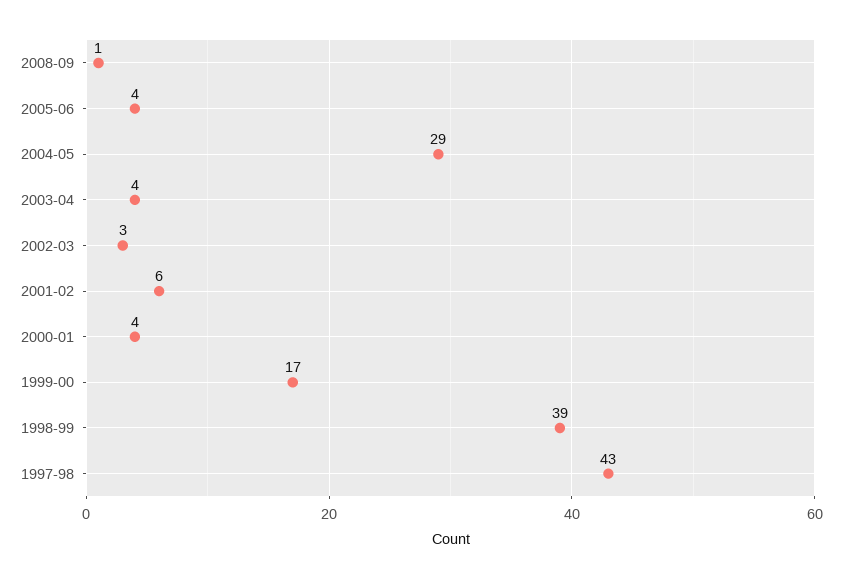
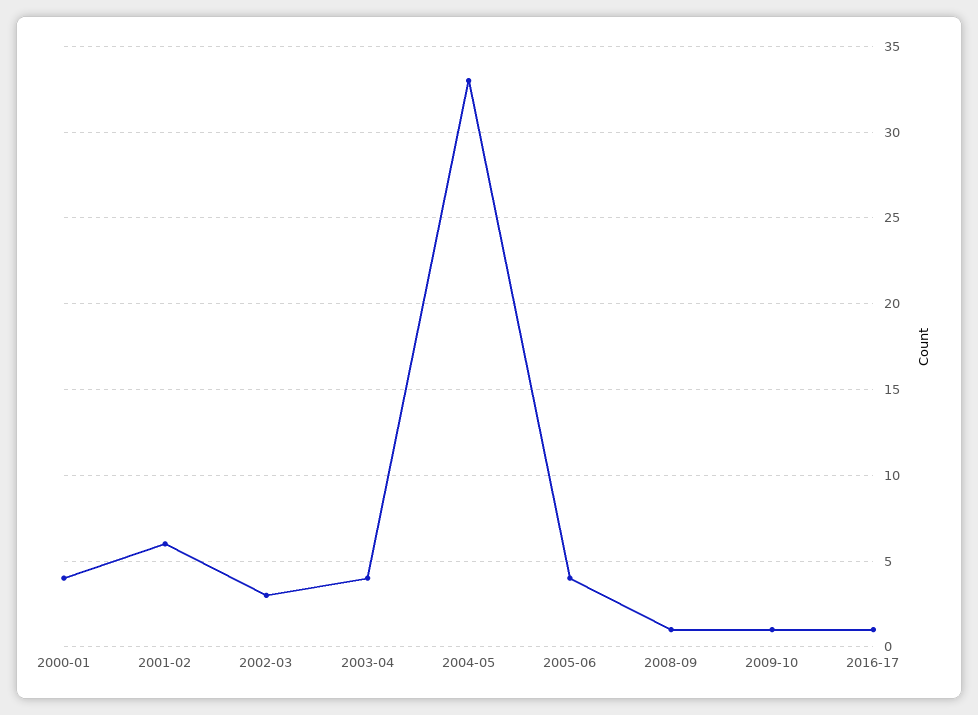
2004-05: 29 -> 33
1999-00: 17 -> none
1998-99: 39 -> none
1997-98: 43 -> none
2009-10: none -> 1
2016-17: none -> 1

